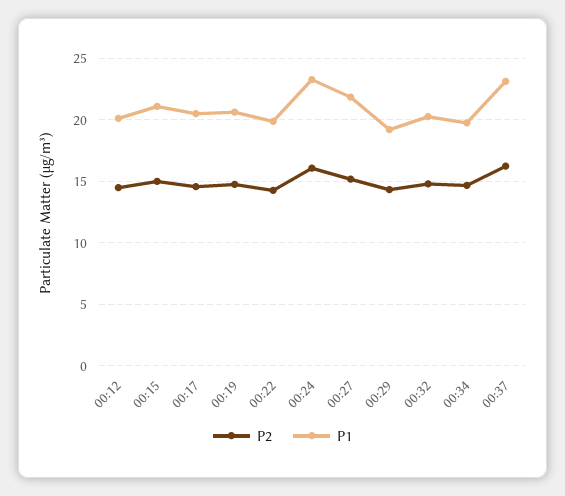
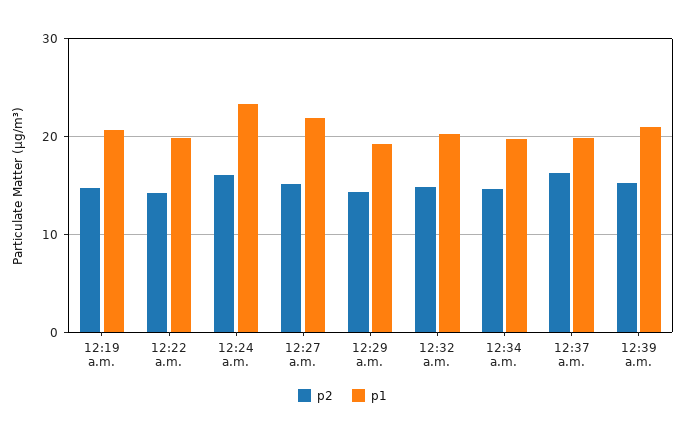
P2, 00:12: 14.5 -> none
P1, 00:12: 20 -> none
P2, 00:15: 15 -> none
P1, 00:15: 21 -> none
P2, 00:17: 14.5 -> none
P1, 00:17: 20.5 -> none
P1, 00:37: 23 -> 20
P2, 12:39 a.m.: none -> 15
P1, 12:39 a.m.: none -> 21

